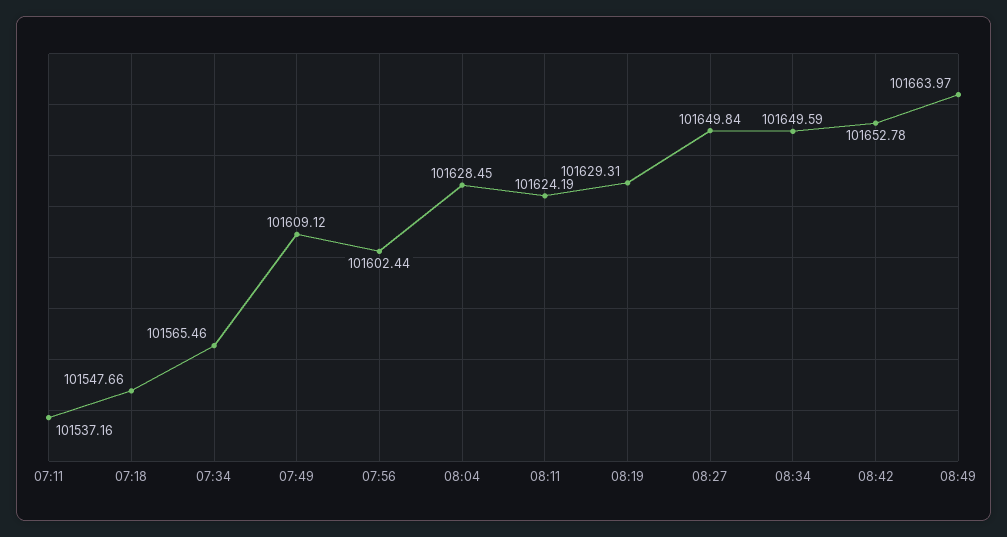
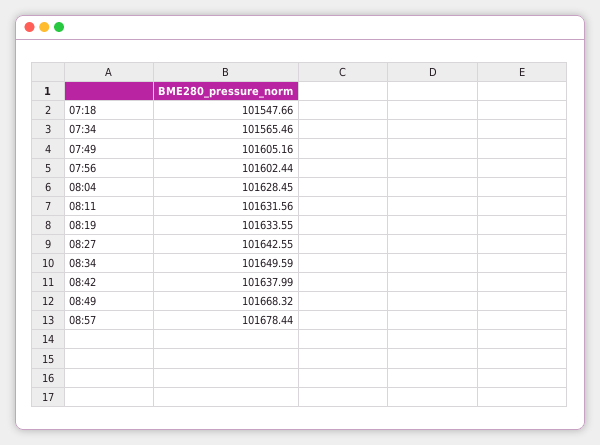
07:11: 101537.16 -> none
07:49: 101609.12 -> 101605.16
08:11: 101624.19 -> 101631.56
08:19: 101629.31 -> 101633.55
08:27: 101649.84 -> 101642.55
08:42: 101652.78 -> 101637.99
08:49: 101663.97 -> 101668.32
08:57: none -> 101678.44

